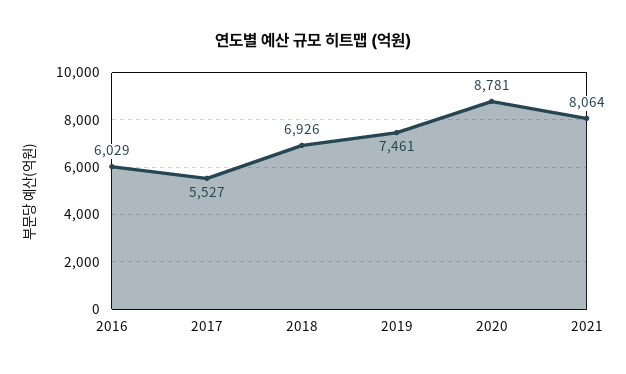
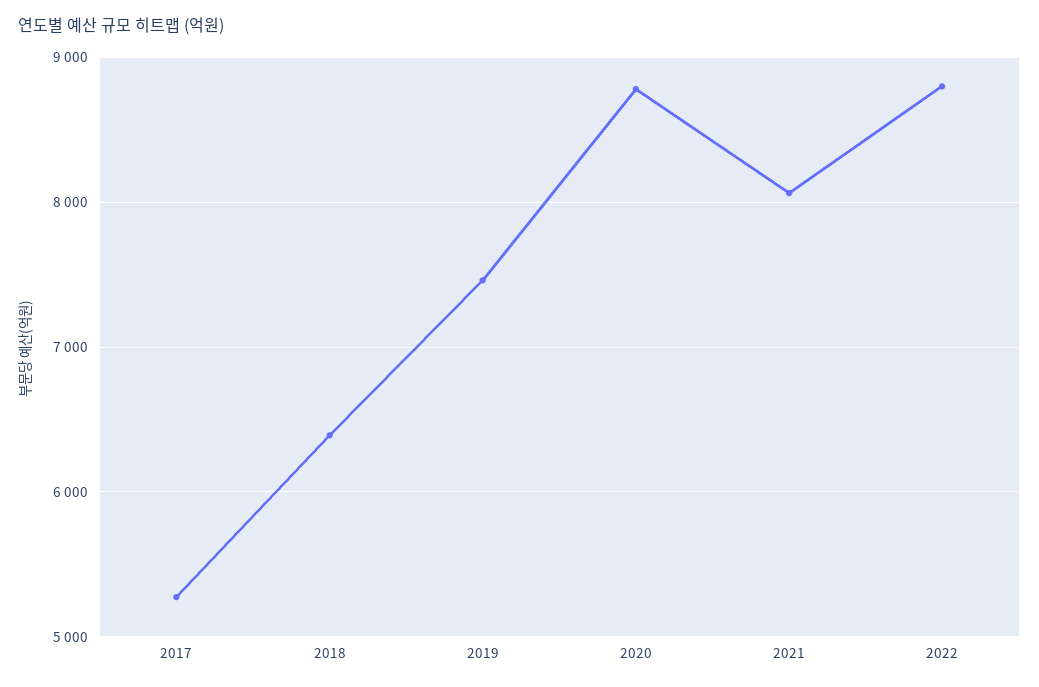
2016: 6029 -> none
2017: 5527 -> 5300
2018: 6926 -> 6400
2022: none -> 8800

